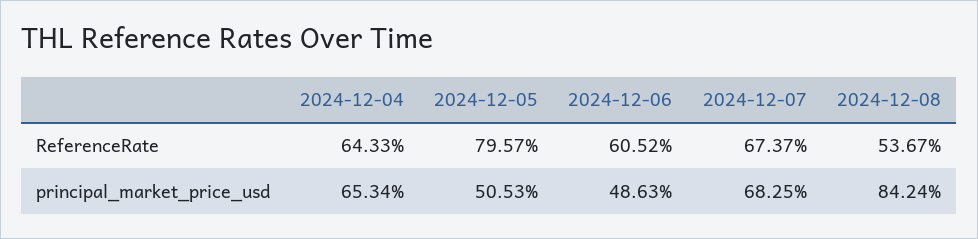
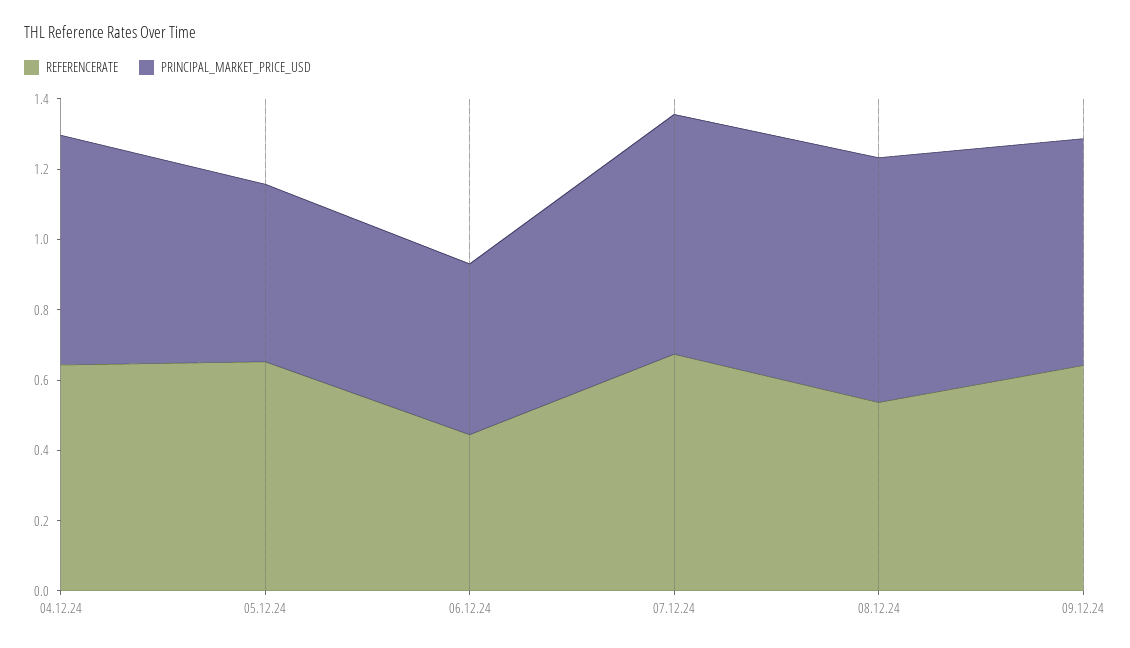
ReferenceRate, 2024-12-05: 0.7957 -> 0.65
ReferenceRate, 2024-12-06: 0.6052 -> 0.45
principal_market_price_usd, 2024-12-08: 0.8424 -> 0.7
ReferenceRate, 09.12.24: none -> 0.65
principal_market_price_usd, 09.12.24: none -> 0.65

